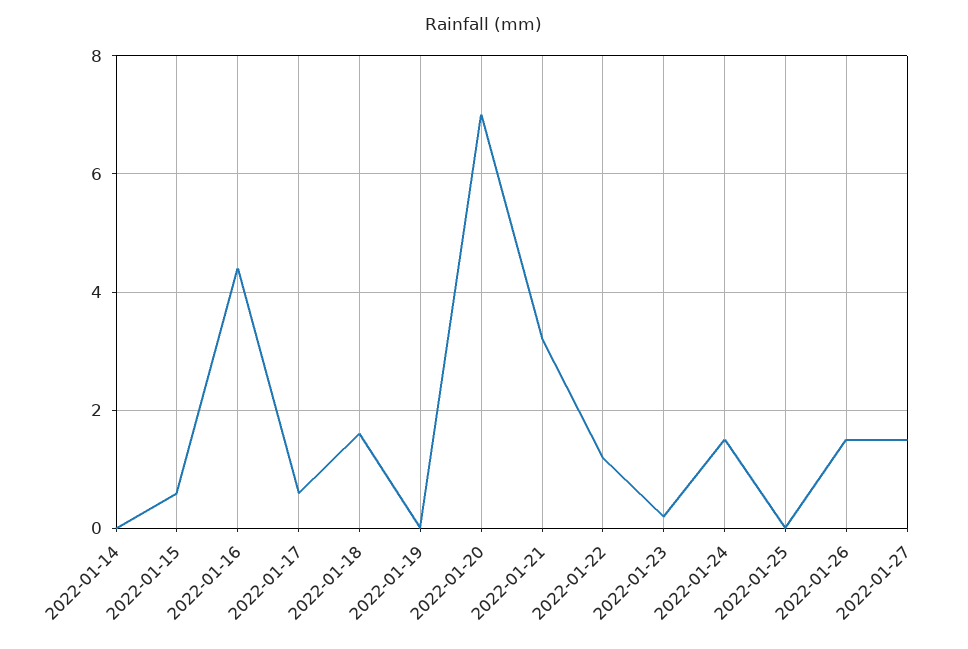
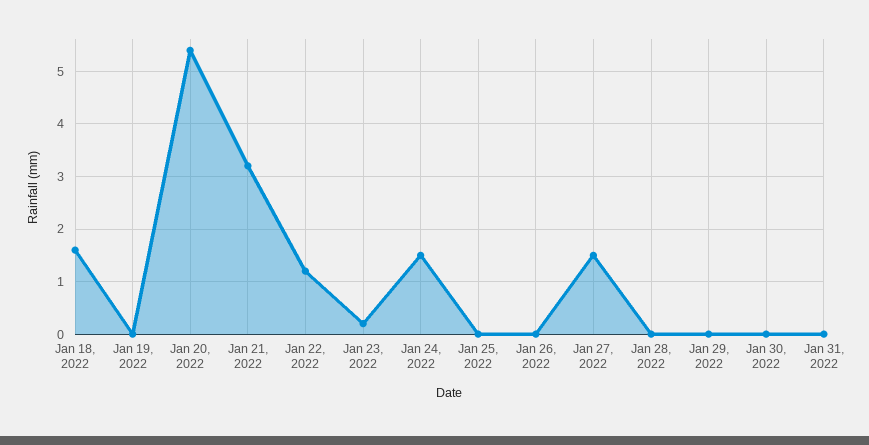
2022-01-14: 0 -> none
2022-01-15: 0.5 -> none
2022-01-16: 4.5 -> none
2022-01-17: 0.5 -> none
2022-01-20: 7 -> 5.5
2022-01-26: 1.5 -> 0
Jan 28, 2022: none -> 0
Jan 29, 2022: none -> 0
Jan 30, 2022: none -> 0
Jan 31, 2022: none -> 0

